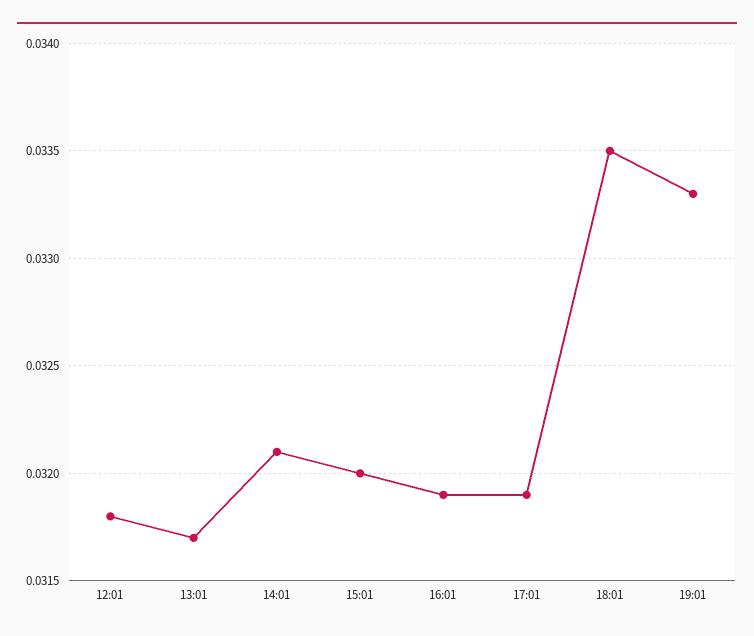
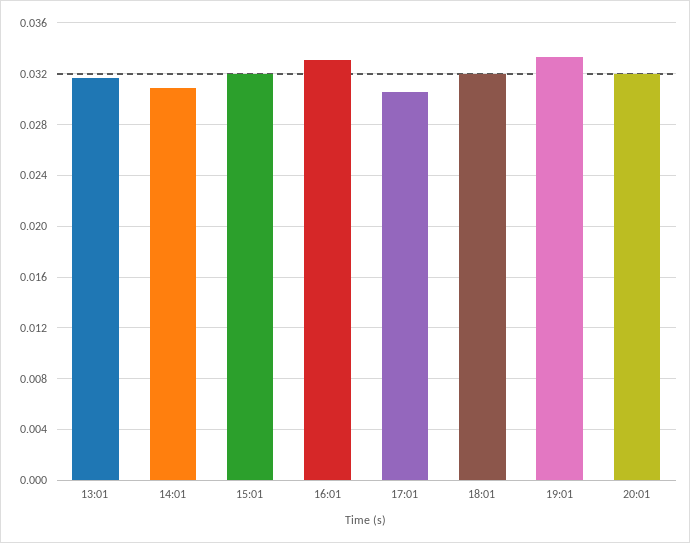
12:01: 0.0318 -> none
14:01: 0.0321 -> 0.031
16:01: 0.0319 -> 0.033
17:01: 0.0319 -> 0.0305
18:01: 0.0335 -> 0.032
20:01: none -> 0.032

